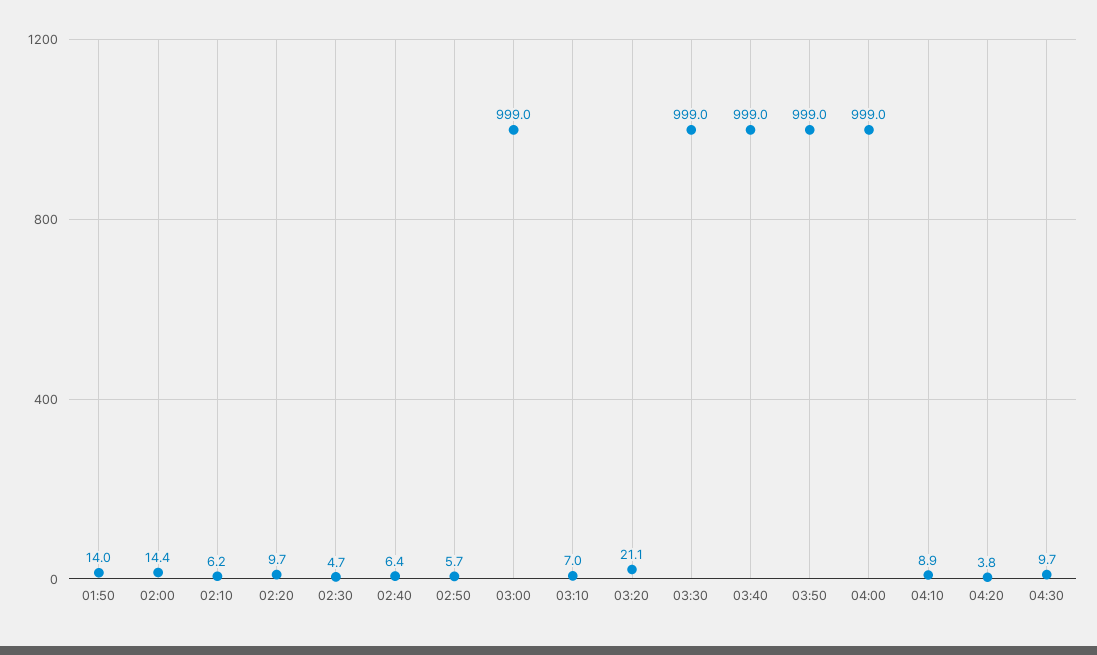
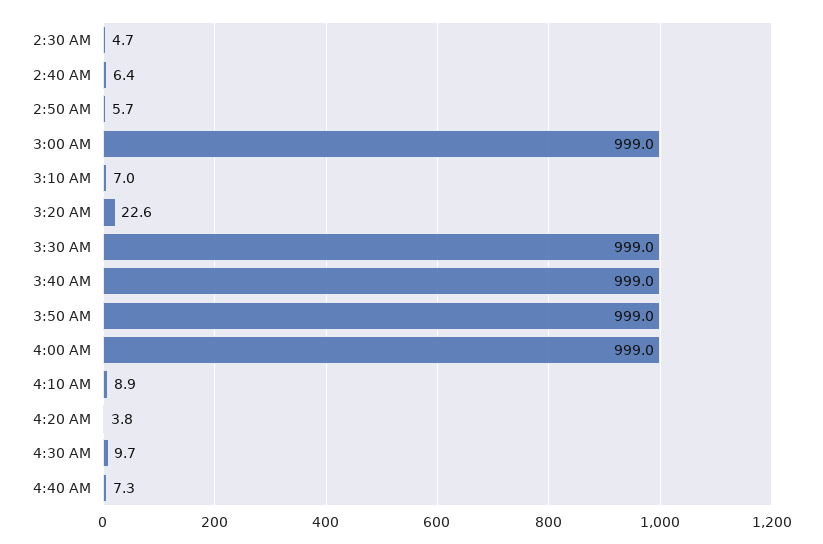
01:50: 14 -> none
02:00: 14.4 -> none
02:10: 6.2 -> none
02:20: 9.7 -> none
03:20: 21.1 -> 22.6
4:40 AM: none -> 7.3

